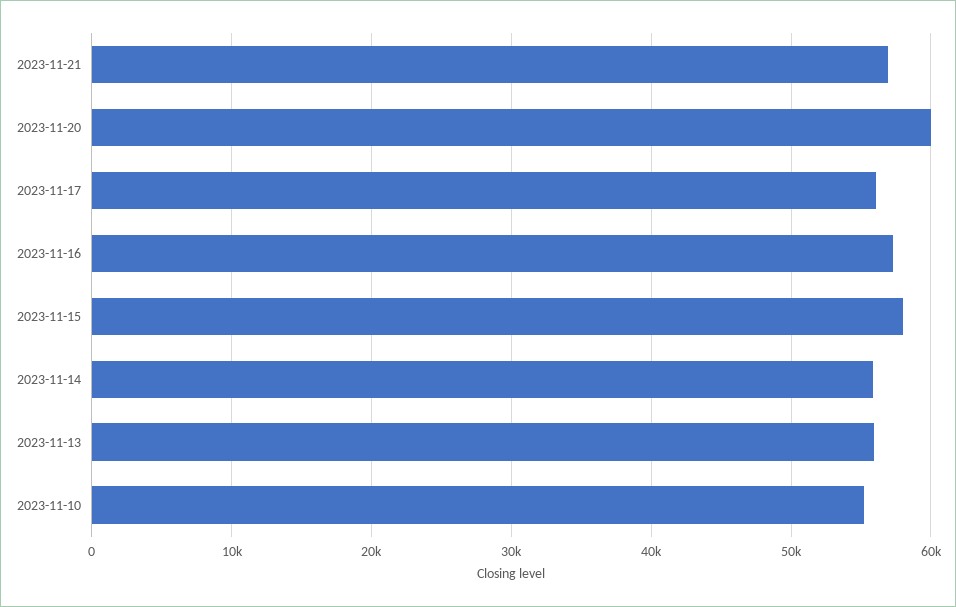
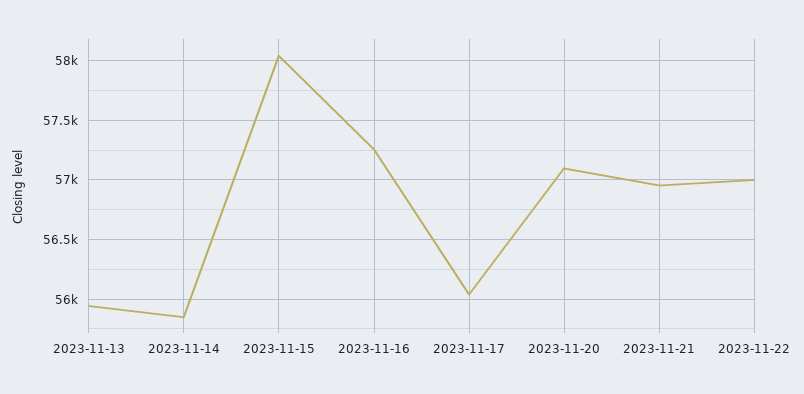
2023-11-20: 60000 -> 57100
2023-11-10: 55000 -> none
2023-11-22: none -> 57000

